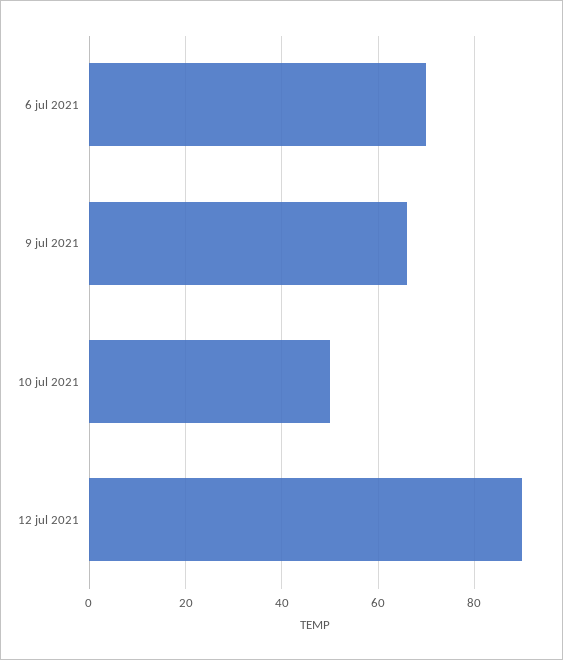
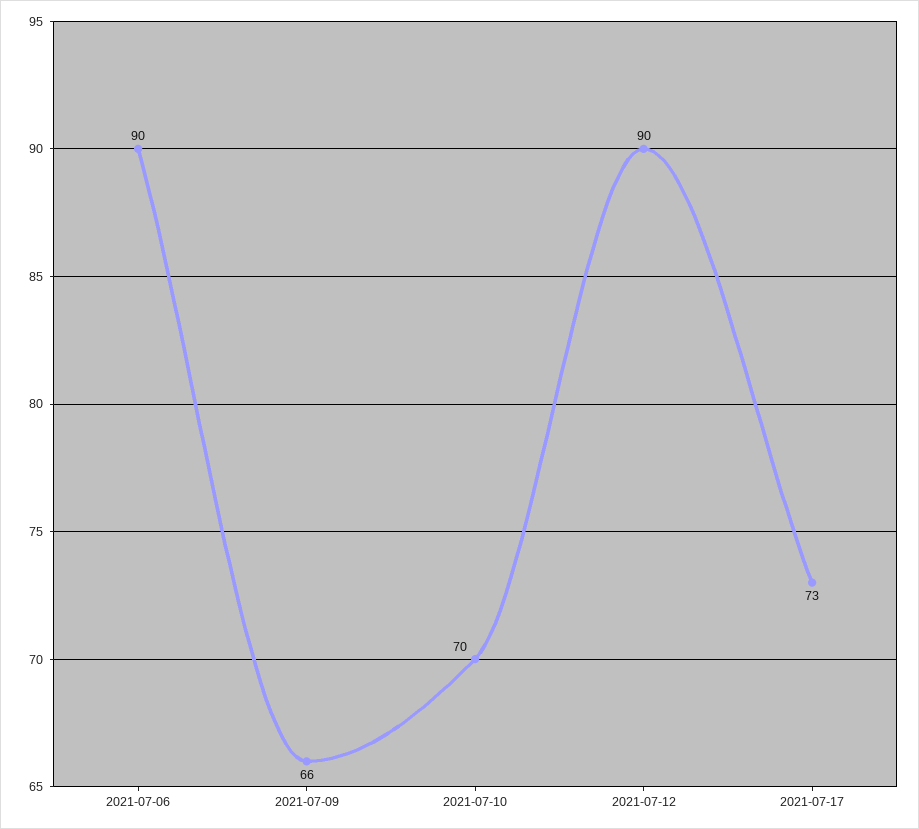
6 jul 2021: 70 -> 90
10 jul 2021: 50 -> 70
2021-07-17: none -> 73

